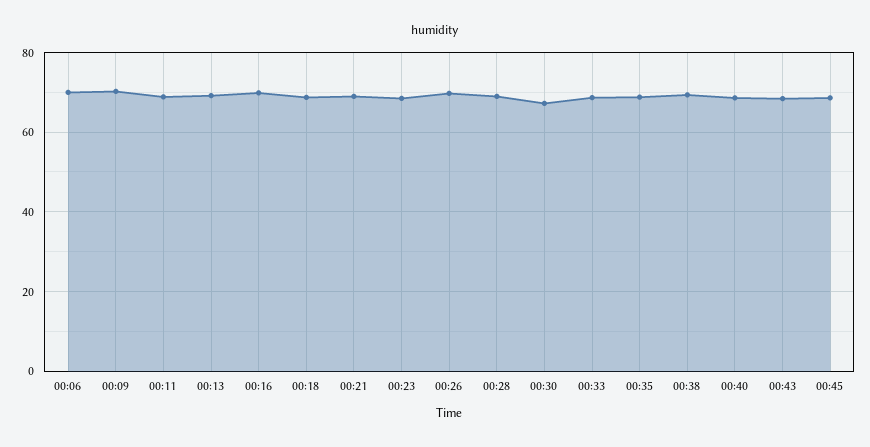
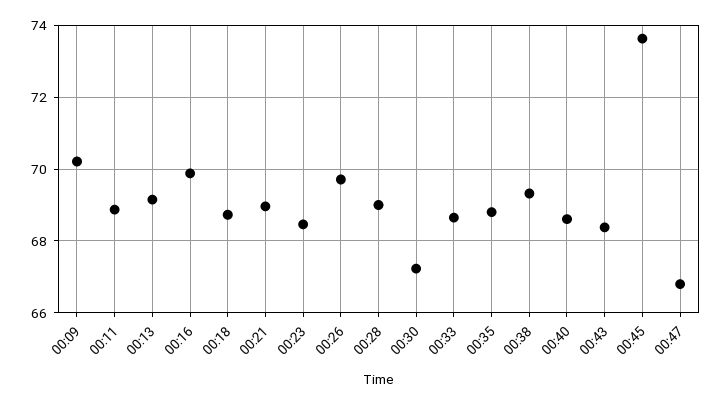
00:06: 70 -> none
00:45: 68 -> 73.6
00:47: none -> 66.8

